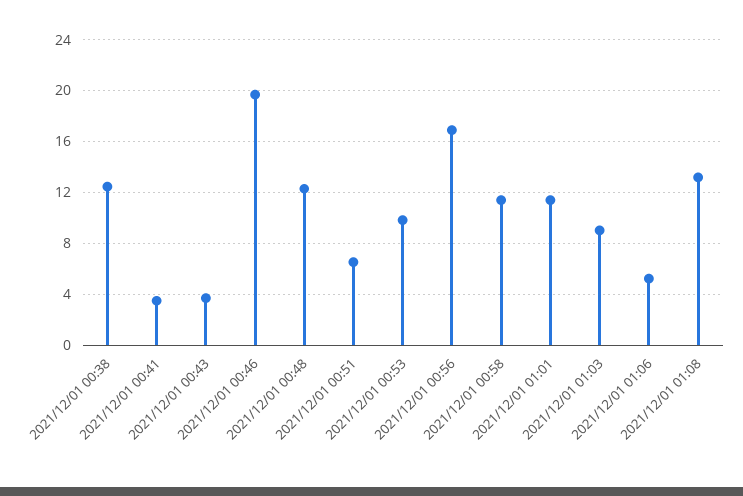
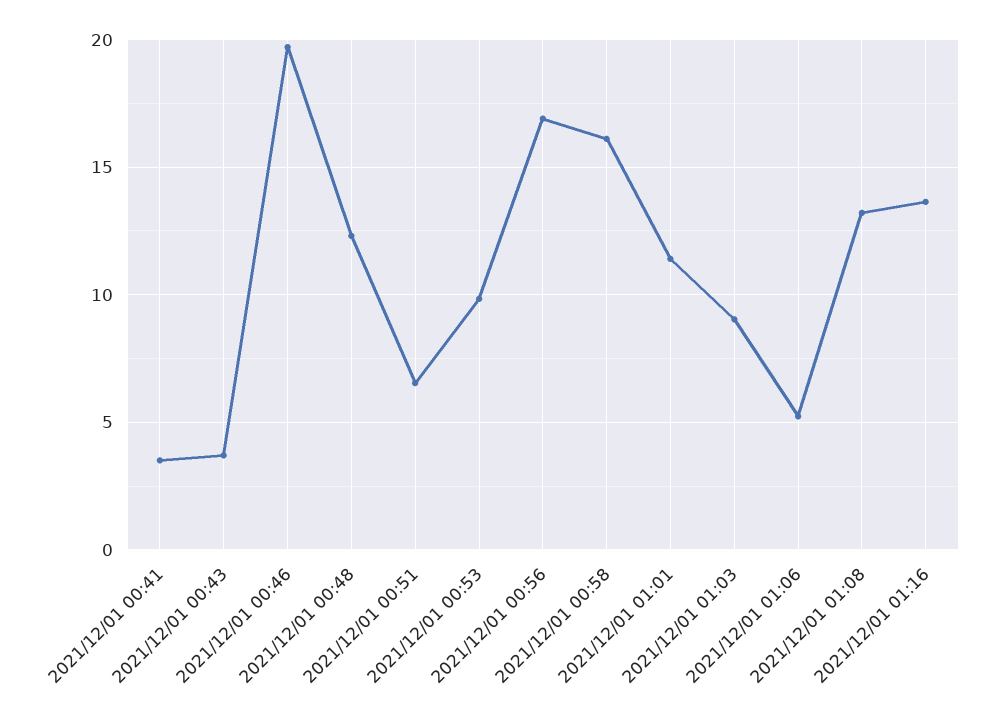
2021/12/01 00:38: 12.5 -> none
2021/12/01 00:58: 11.5 -> 16
2021/12/01 01:16: none -> 13.5

